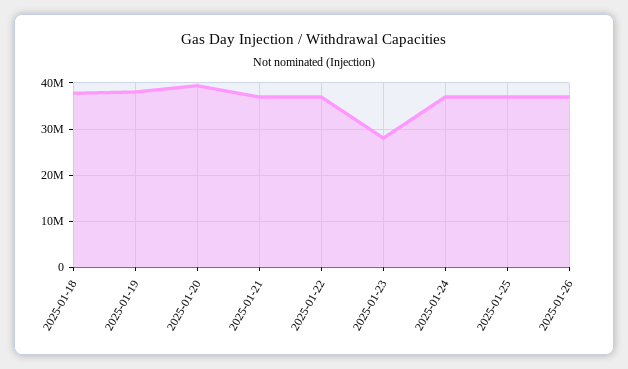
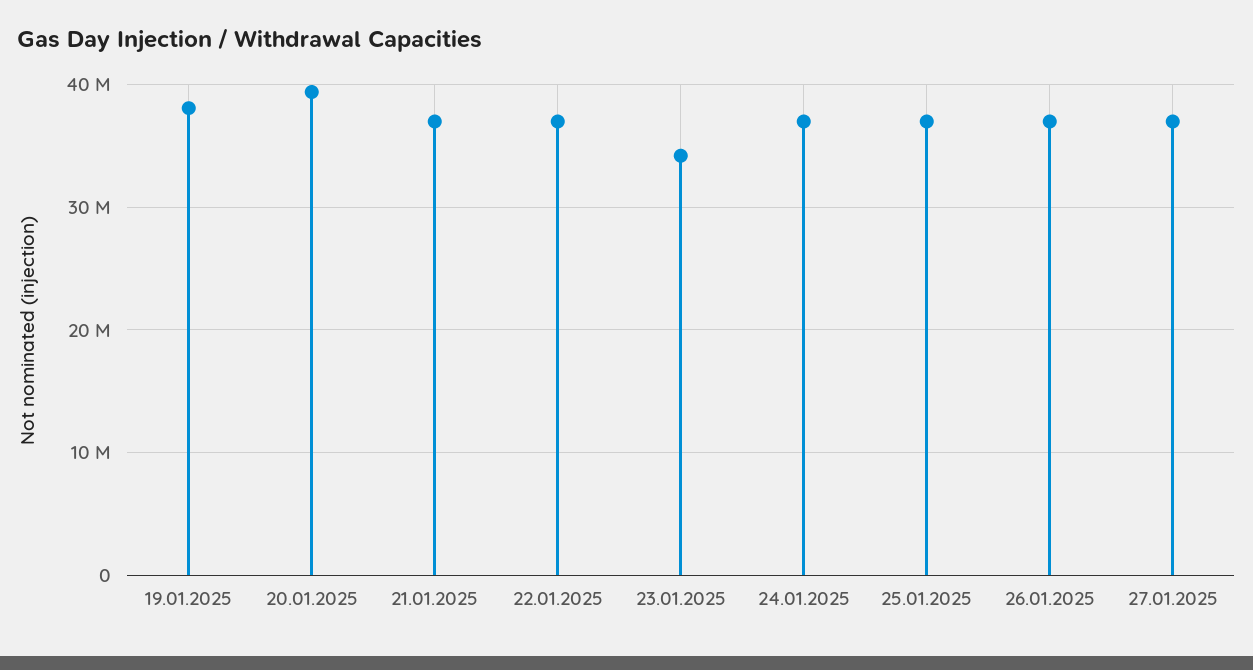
2025-01-18: 38000000 -> none
2025-01-23: 28000000 -> 34000000
27.01.2025: none -> 37000000

